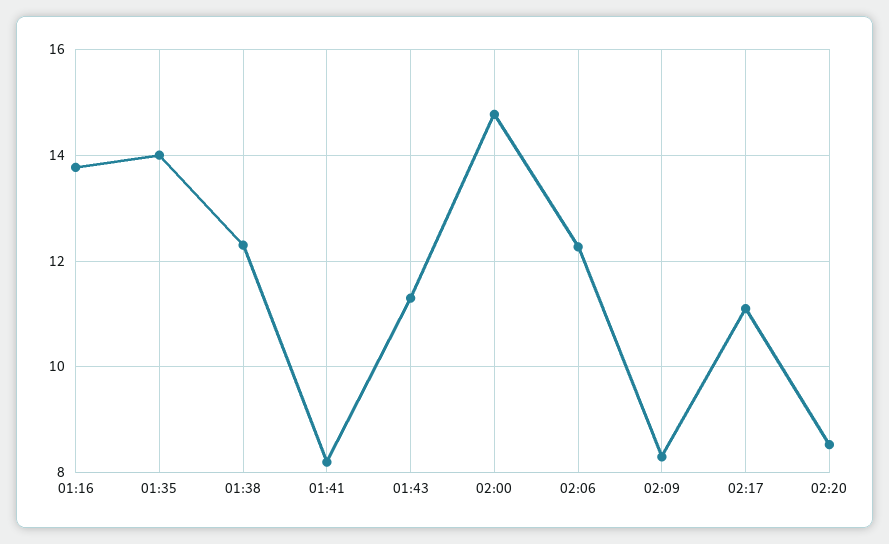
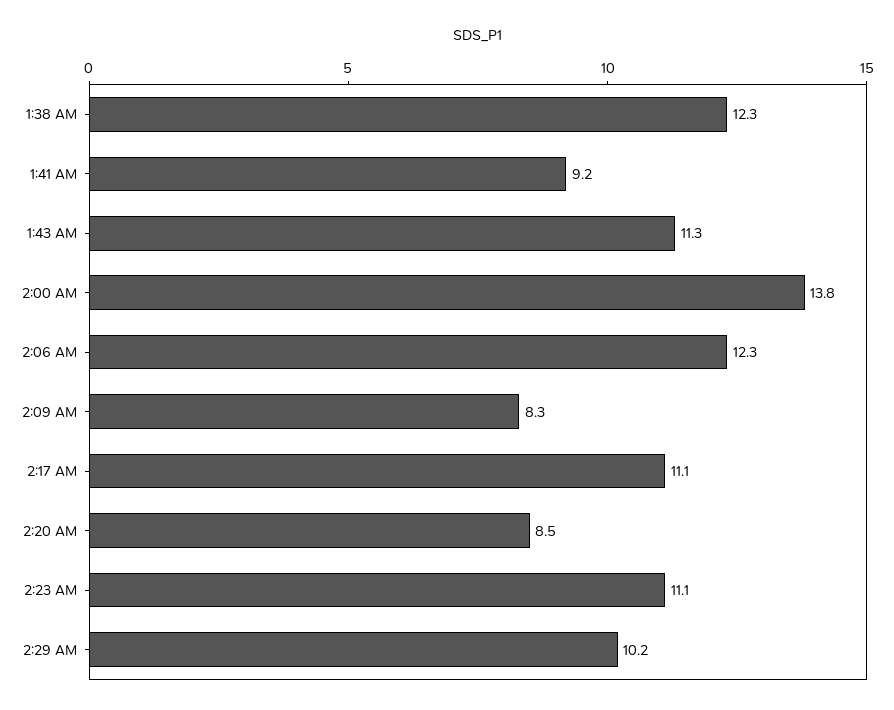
01:16: 13.8 -> none
01:35: 14 -> none
01:41: 8.2 -> 9.2
02:00: 14.8 -> 13.8
2:23 AM: none -> 11.1
2:29 AM: none -> 10.2

